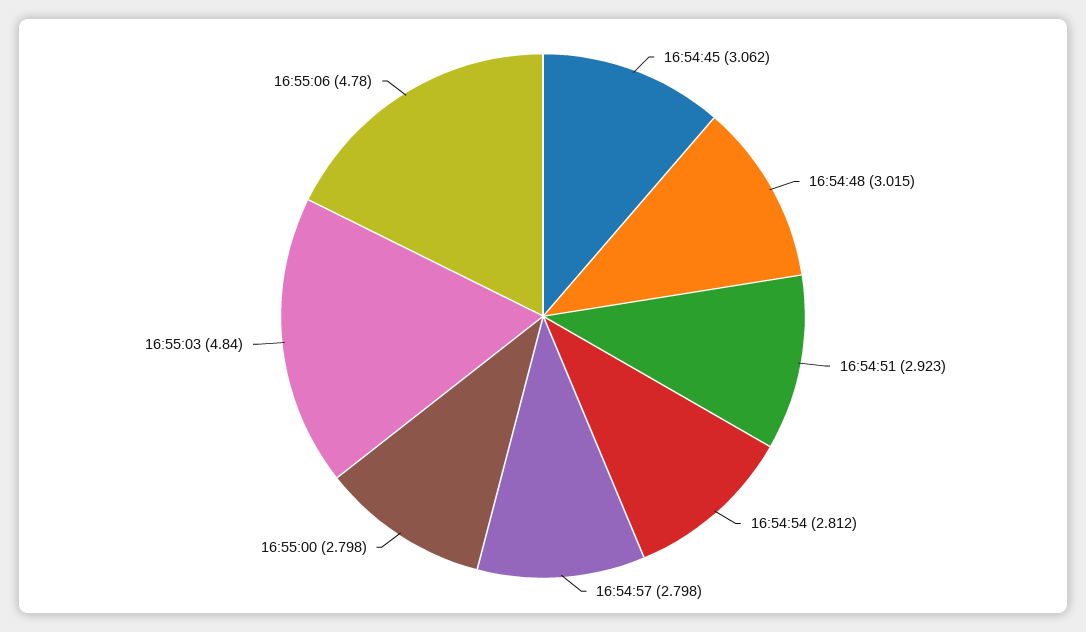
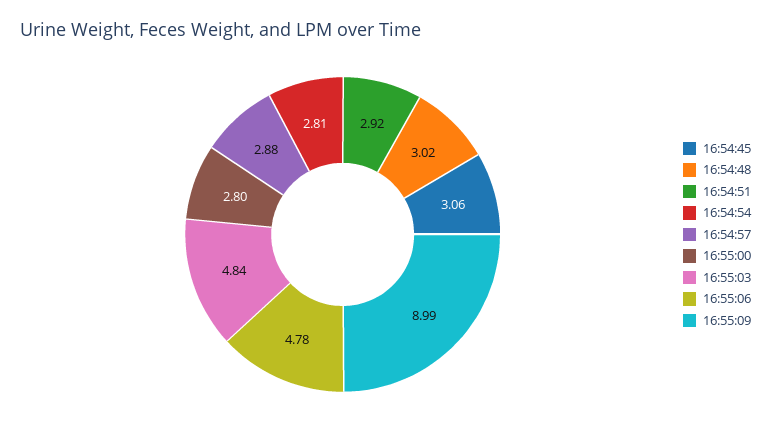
16:54:57: 2.798 -> 2.88
16:55:09: none -> 8.99

